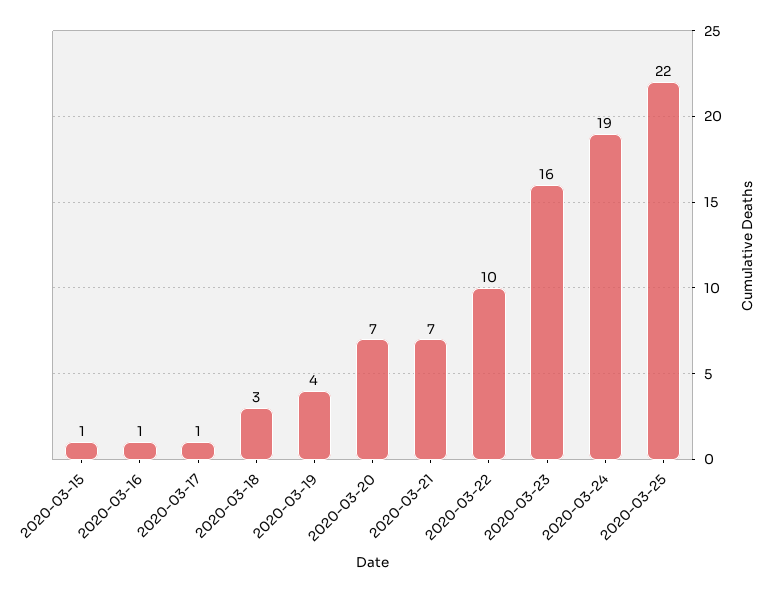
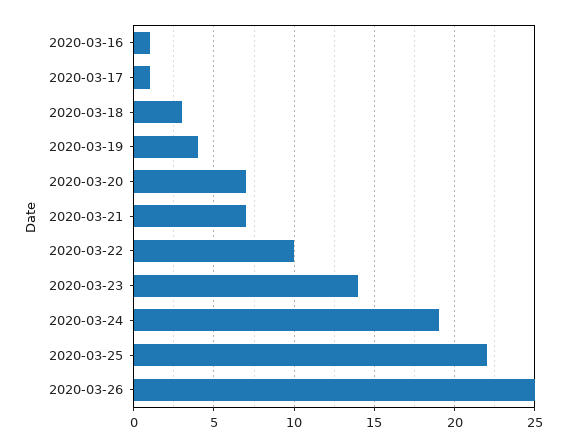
2020-03-15: 1 -> none
2020-03-23: 16 -> 14
2020-03-26: none -> 25

